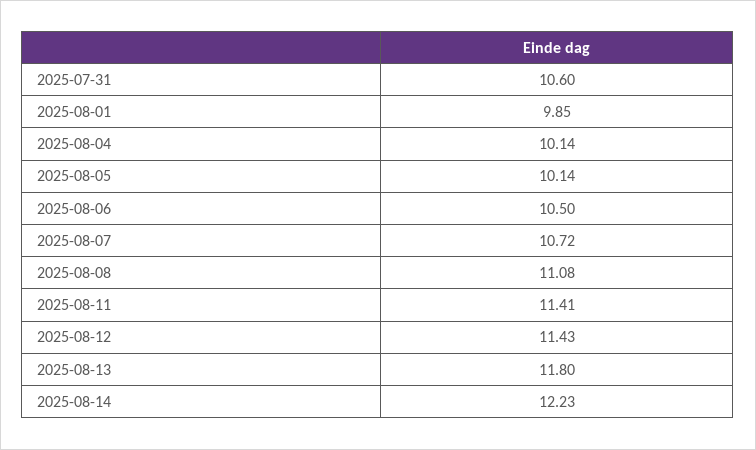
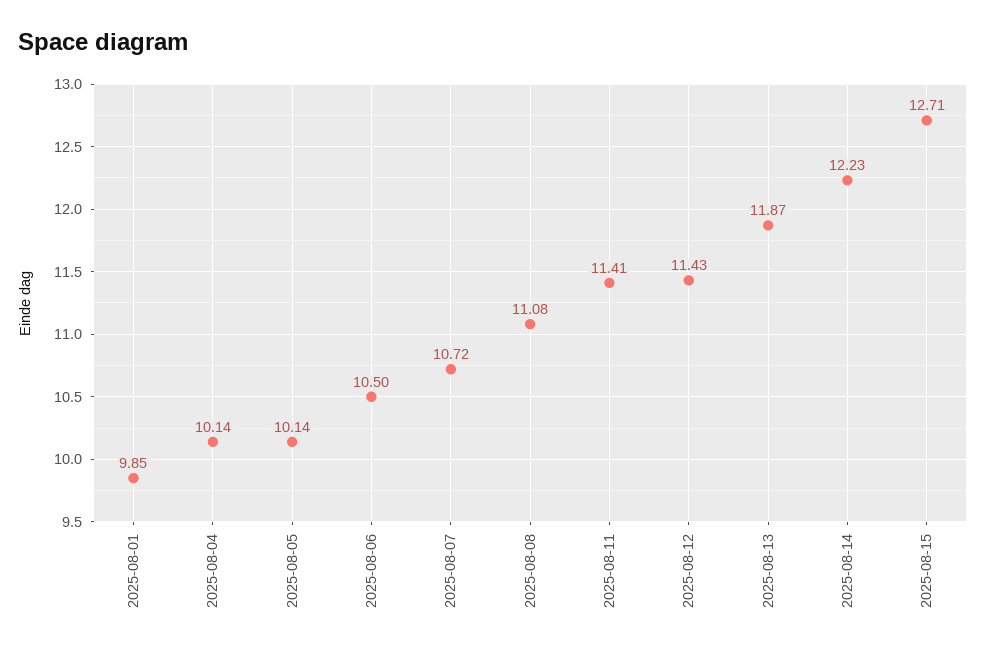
2025-07-31: 10.6 -> none
2025-08-13: 11.8 -> 11.87
2025-08-15: none -> 12.71

